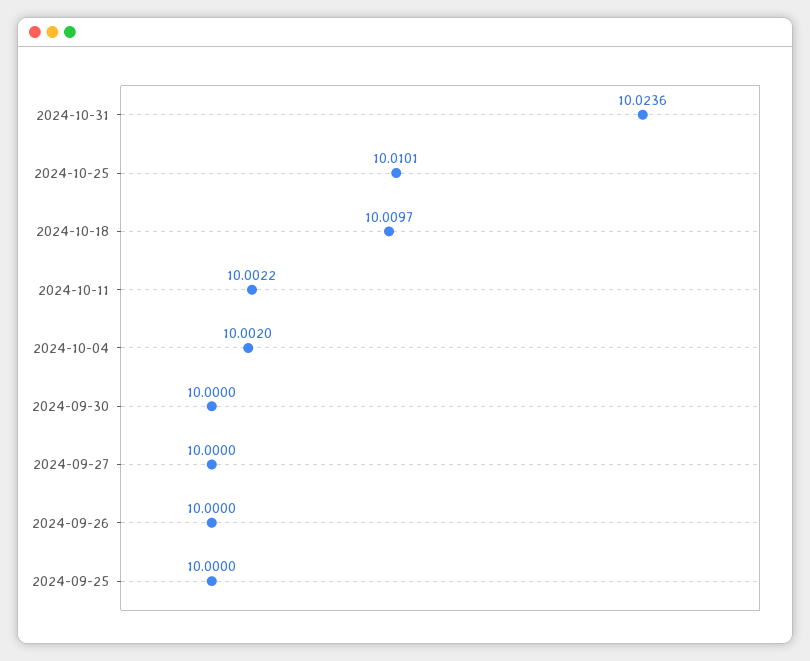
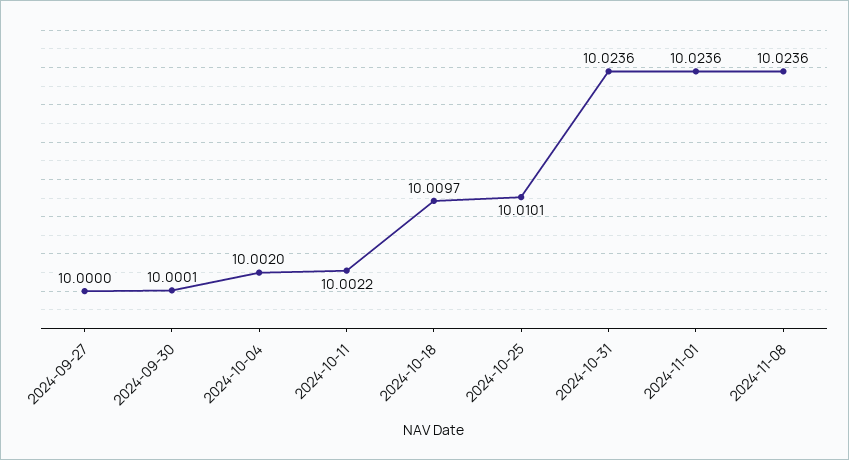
2024-09-30: 10 -> 10.0001
2024-09-26: 10 -> none
2024-09-25: 10 -> none
2024-11-01: none -> 10.0236
2024-11-08: none -> 10.0236

